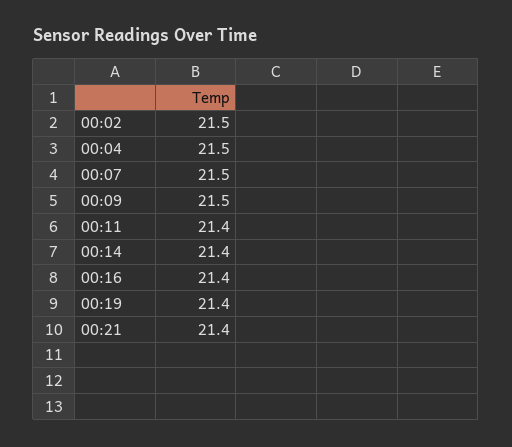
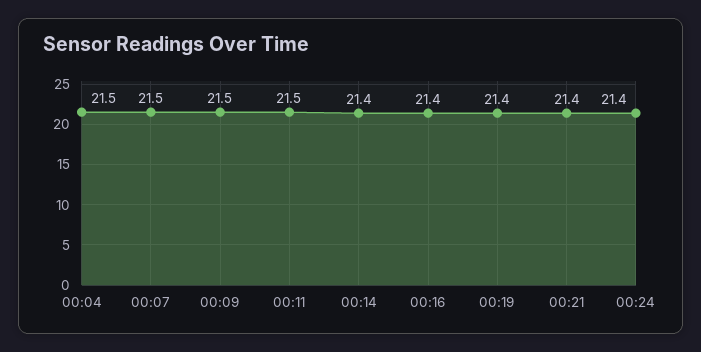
00:02: 21.5 -> none
00:11: 21.4 -> 21.5
00:24: none -> 21.4

